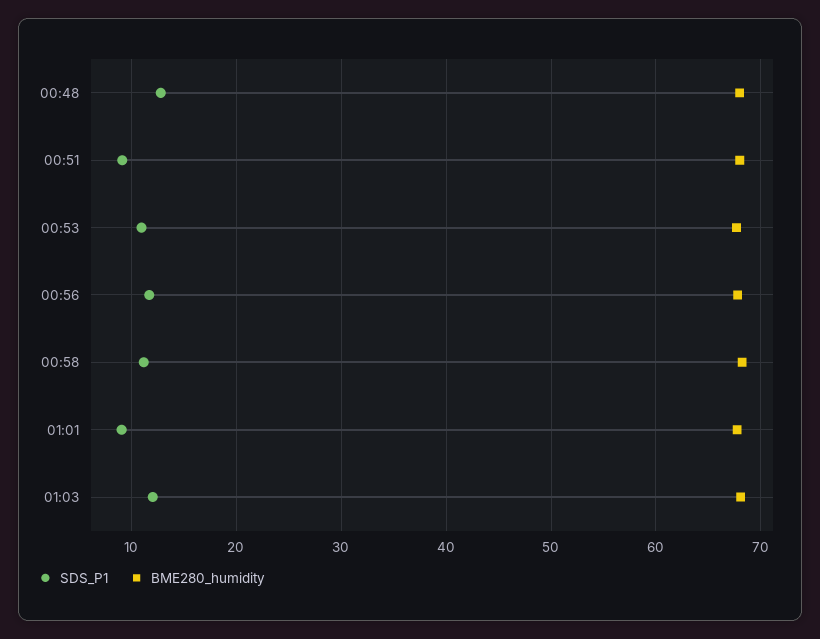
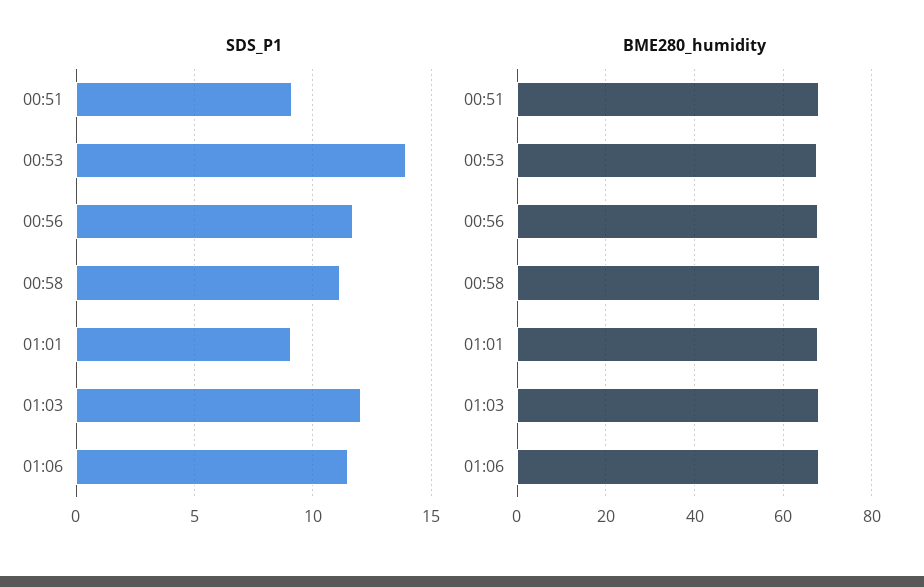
SDS_P1, 00:48: 13 -> none
BME280_humidity, 00:48: 68 -> none
SDS_P1, 00:53: 11 -> 14
SDS_P1, 01:06: none -> 11.5
BME280_humidity, 01:06: none -> 68

